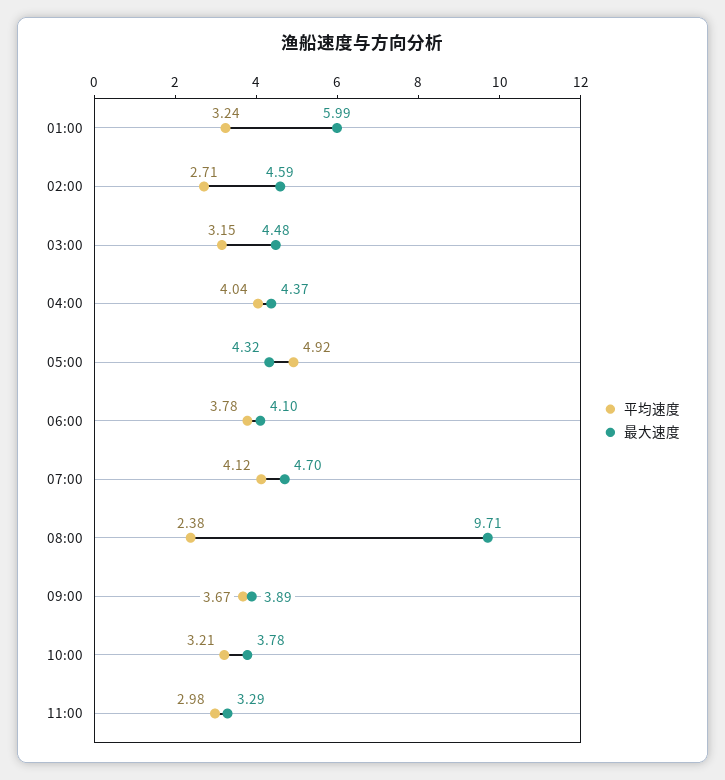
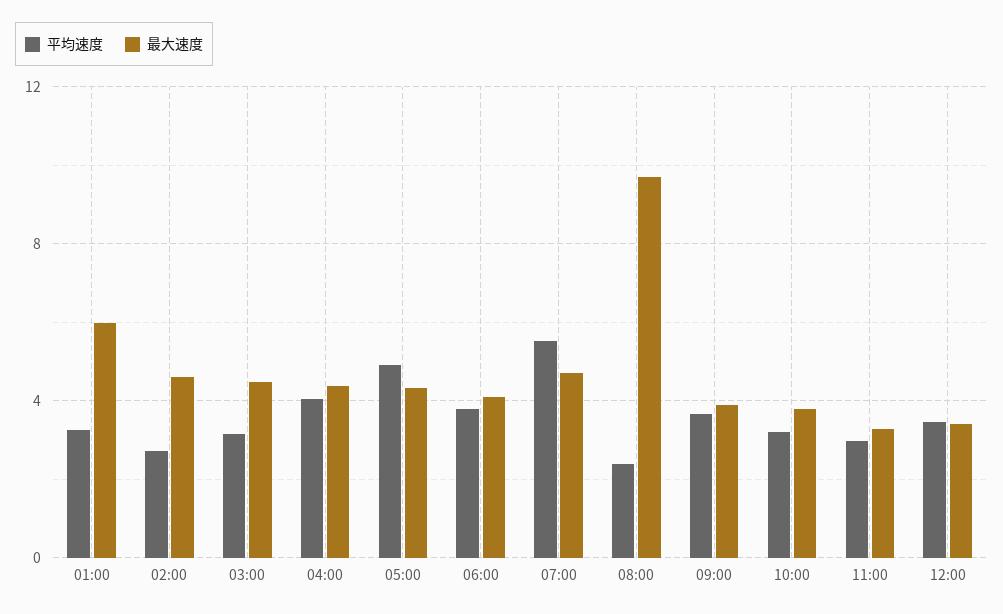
平均速度, 07:00: 4.12 -> 5.5
平均速度, 12:00: none -> 3.5
最大速度, 12:00: none -> 3.5

